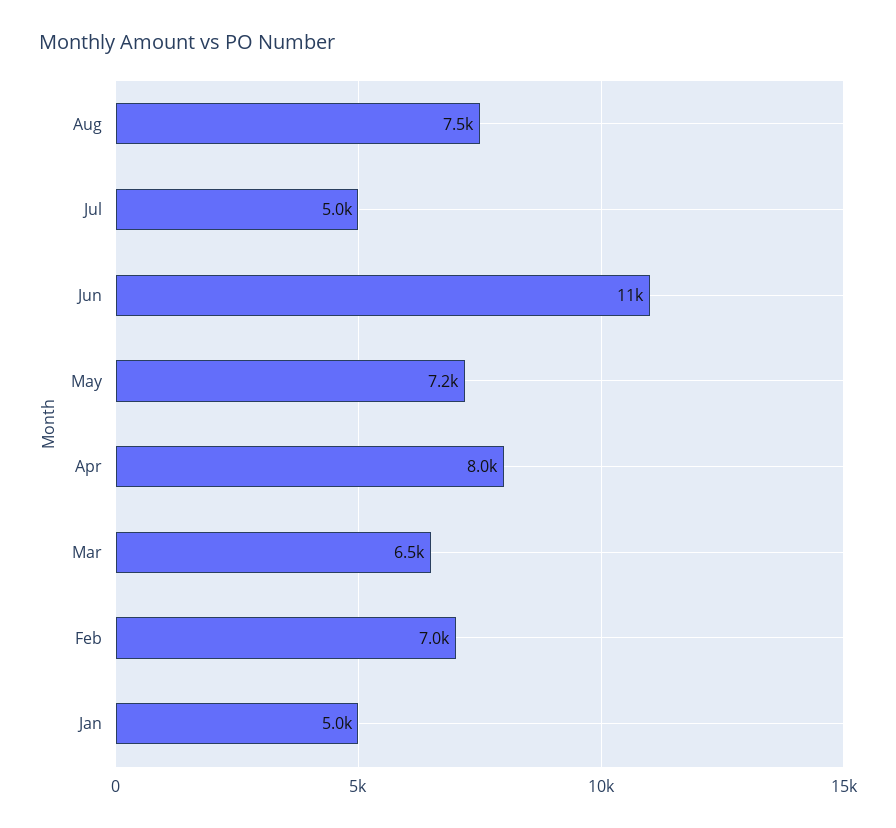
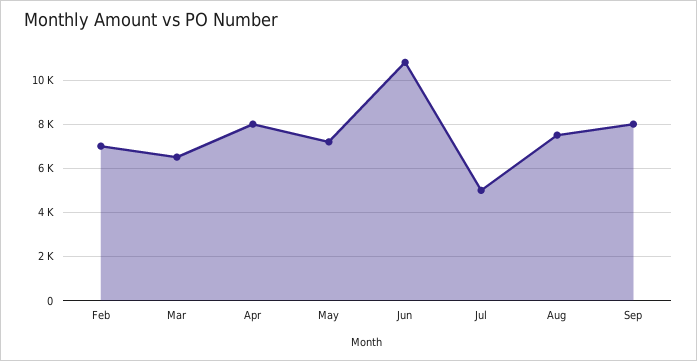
Jan: 5000 -> none
Sep: none -> 8000

